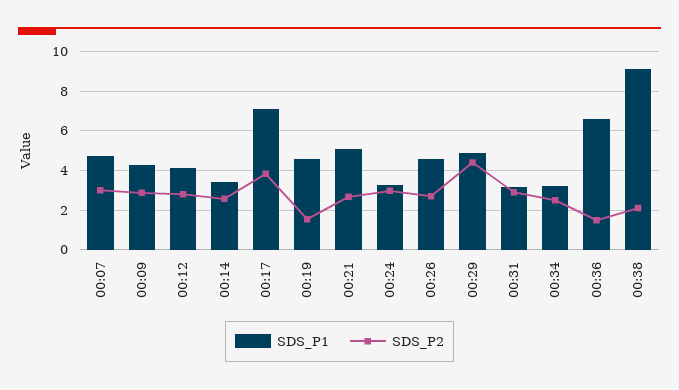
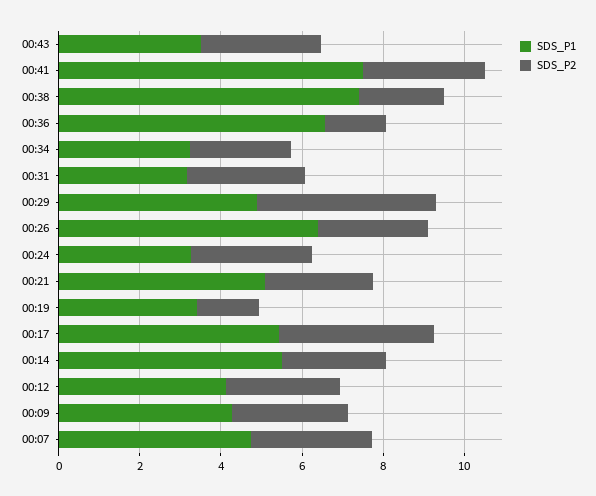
SDS_P1, 00:14: 3.5 -> 5.5
SDS_P1, 00:17: 7 -> 5.5
SDS_P1, 00:19: 4.5 -> 3.5
SDS_P1, 00:26: 4.5 -> 6.5
SDS_P1, 00:38: 9 -> 7.5
SDS_P1, 00:43: none -> 3.5
SDS_P2, 00:43: none -> 3
SDS_P1, 00:41: none -> 7.5
SDS_P2, 00:41: none -> 3

